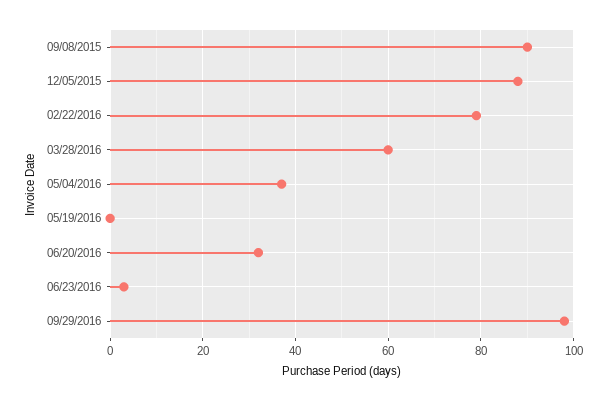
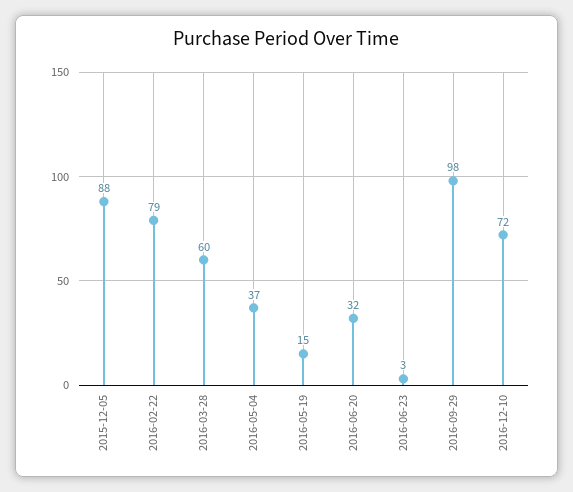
09/08/2015: 90 -> none
05/19/2016: 0 -> 15
2016-12-10: none -> 72

